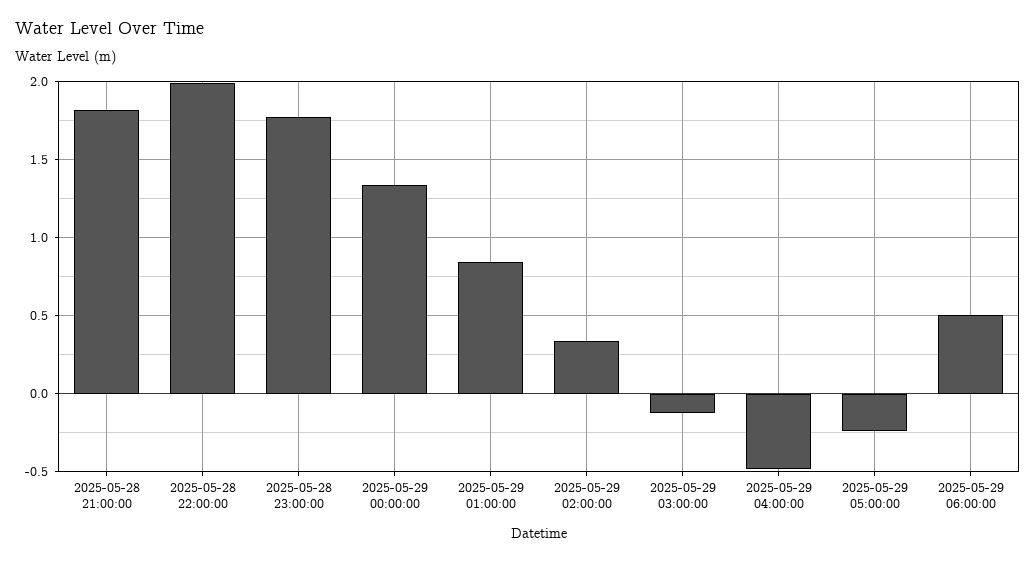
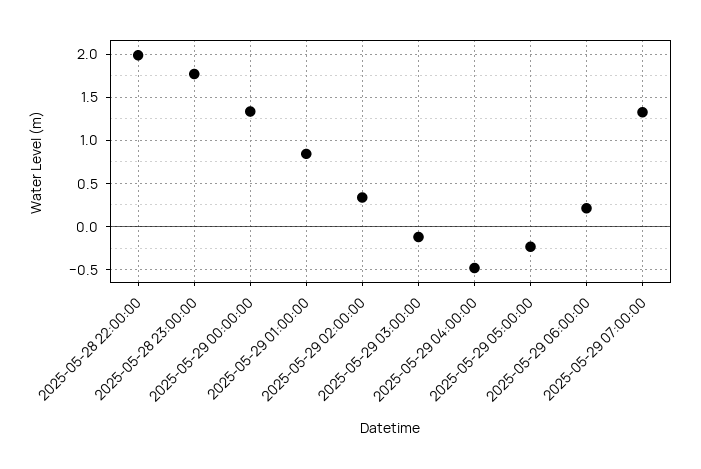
2025-05-28 21:00:00: 1.8 -> none
2025-05-29 06:00:00: 0.5 -> 0.2
2025-05-29 07:00:00: none -> 1.3

